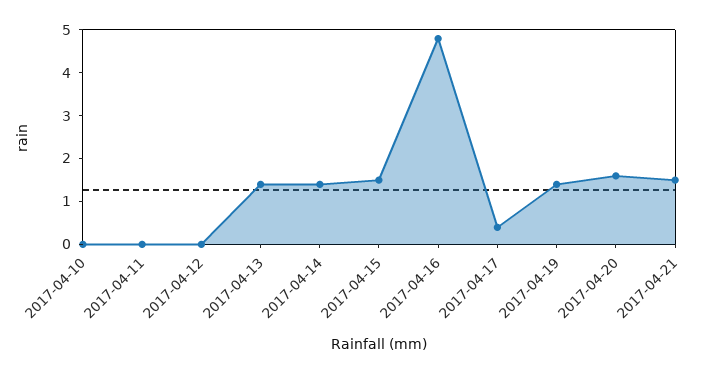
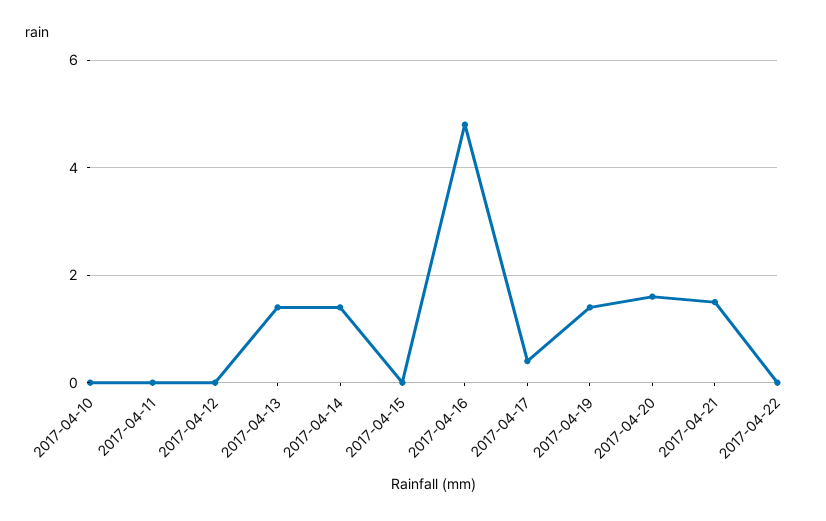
2017-04-15: 1.5 -> 0
2017-04-22: none -> 0

